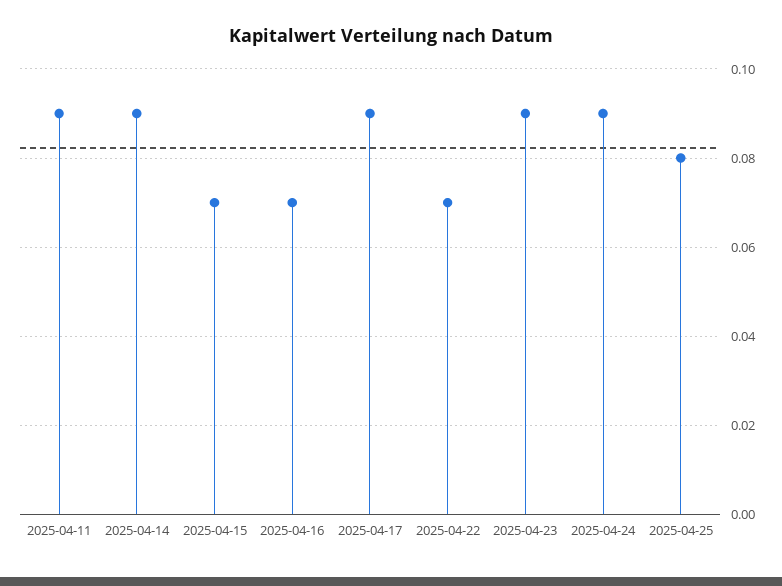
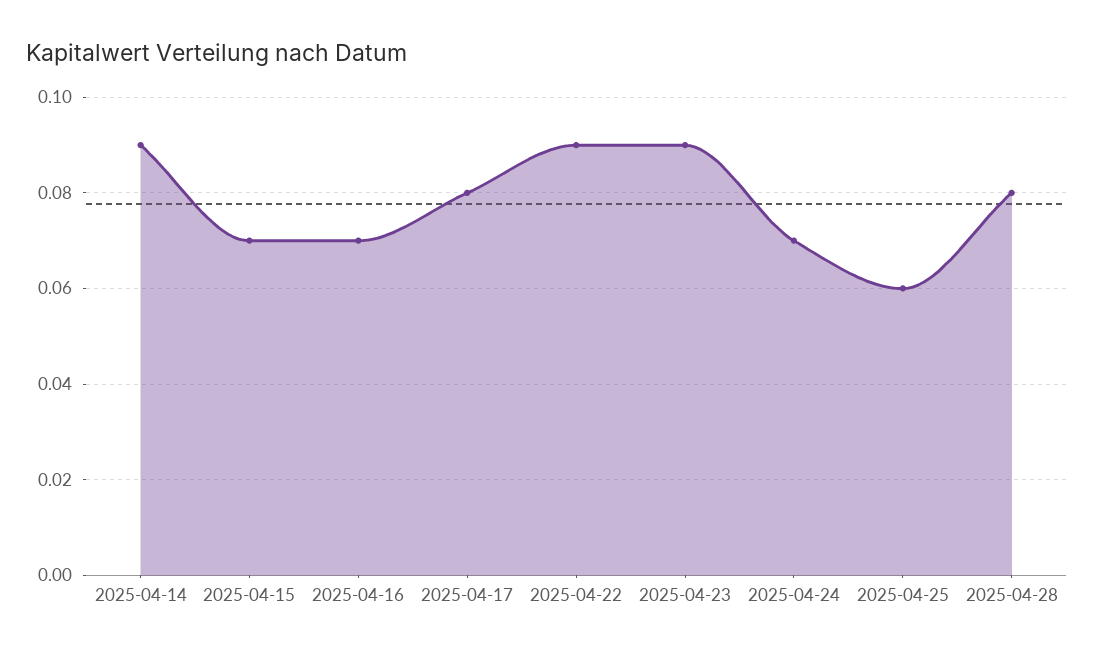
2025-04-11: 0.09 -> none
2025-04-17: 0.09 -> 0.08
2025-04-22: 0.07 -> 0.09
2025-04-24: 0.09 -> 0.07
2025-04-25: 0.08 -> 0.06
2025-04-28: none -> 0.08

